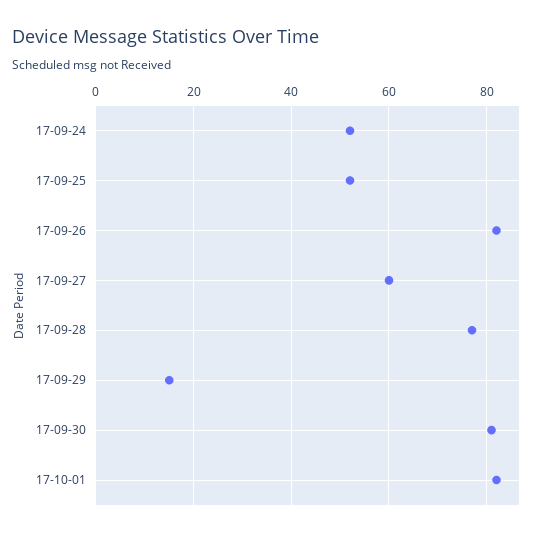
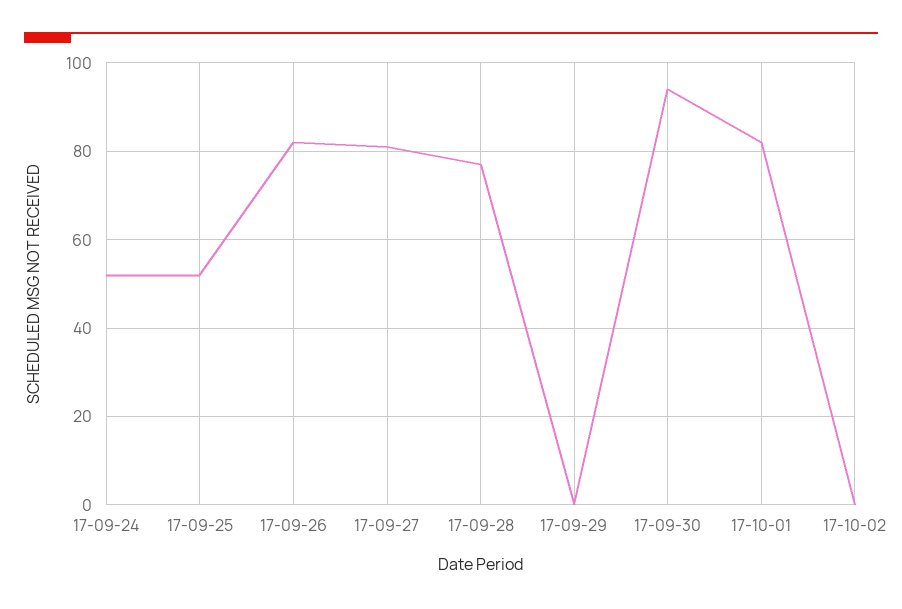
17-09-27: 60 -> 80
17-09-29: 15 -> 0
17-09-30: 80 -> 95
17-10-02: none -> 0

